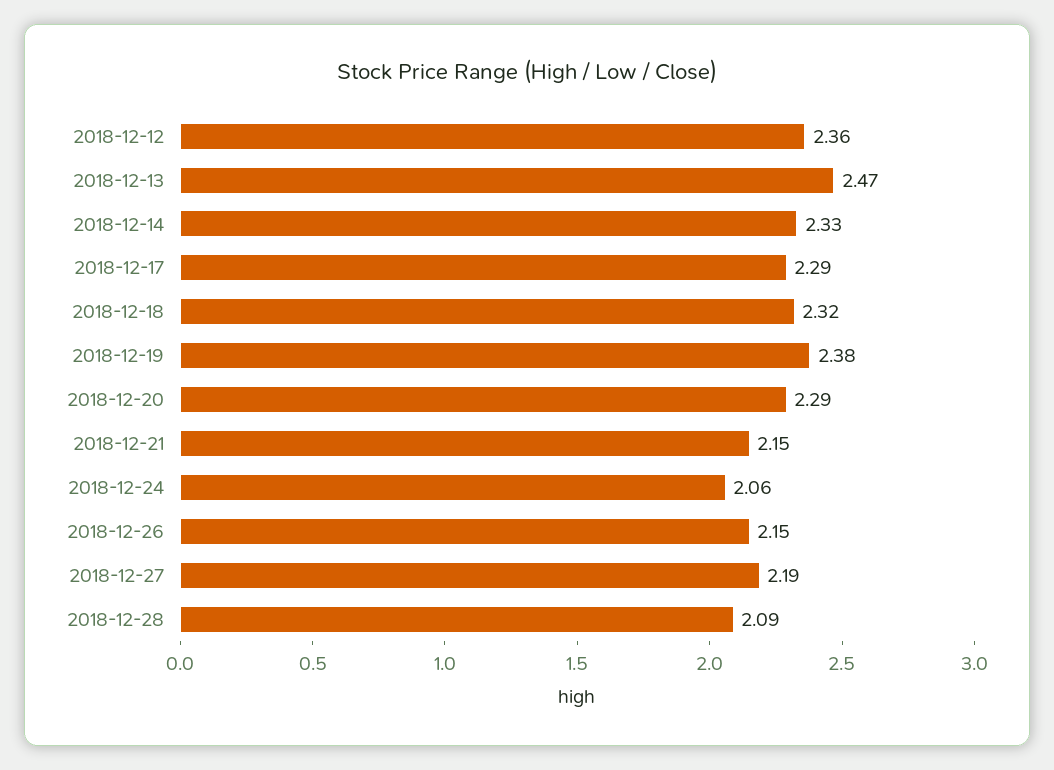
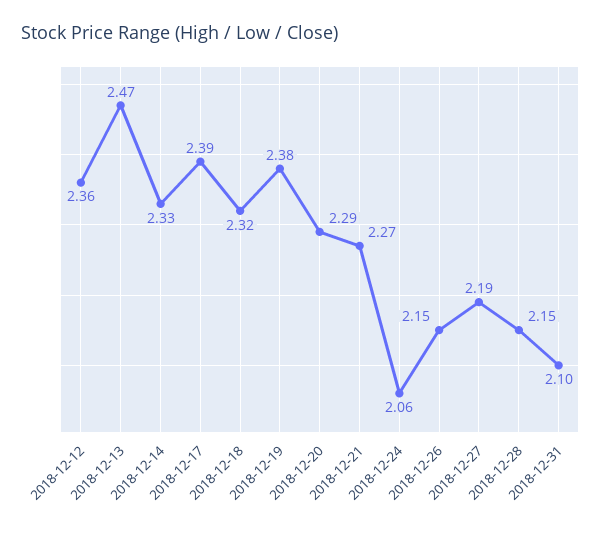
2018-12-17: 2.29 -> 2.39
2018-12-21: 2.15 -> 2.27
2018-12-28: 2.09 -> 2.15
2018-12-31: none -> 2.1

